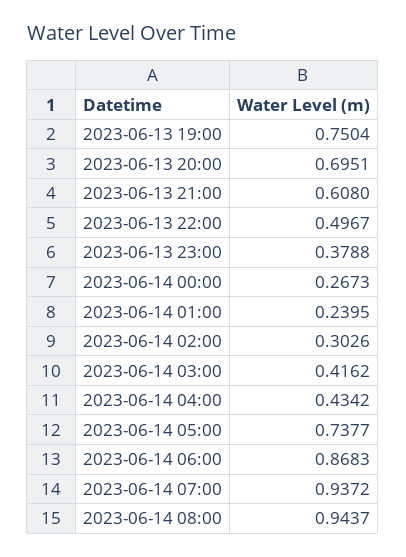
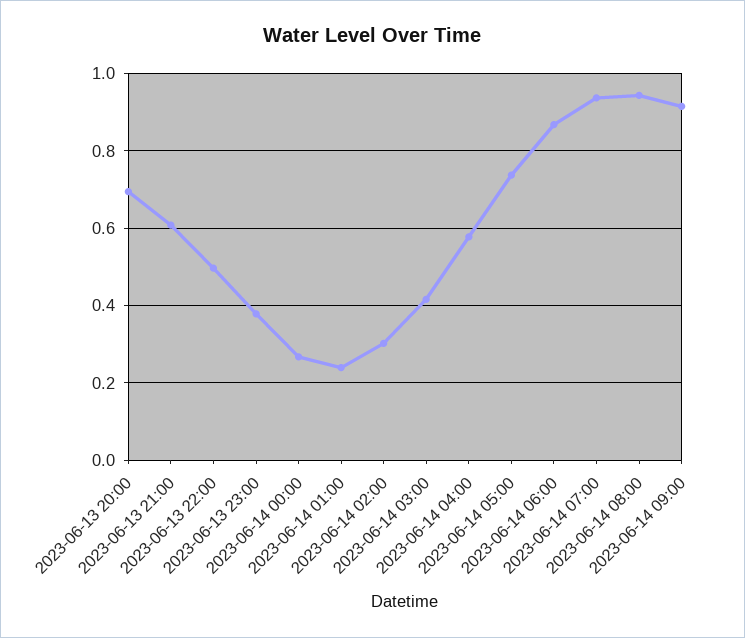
2023-06-13 19:00: 0.7504 -> none
2023-06-14 04:00: 0.4342 -> 0.58
2023-06-14 09:00: none -> 0.92

